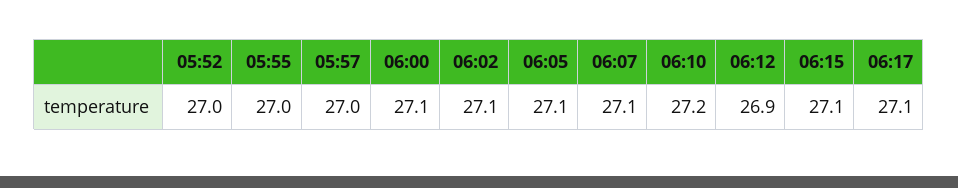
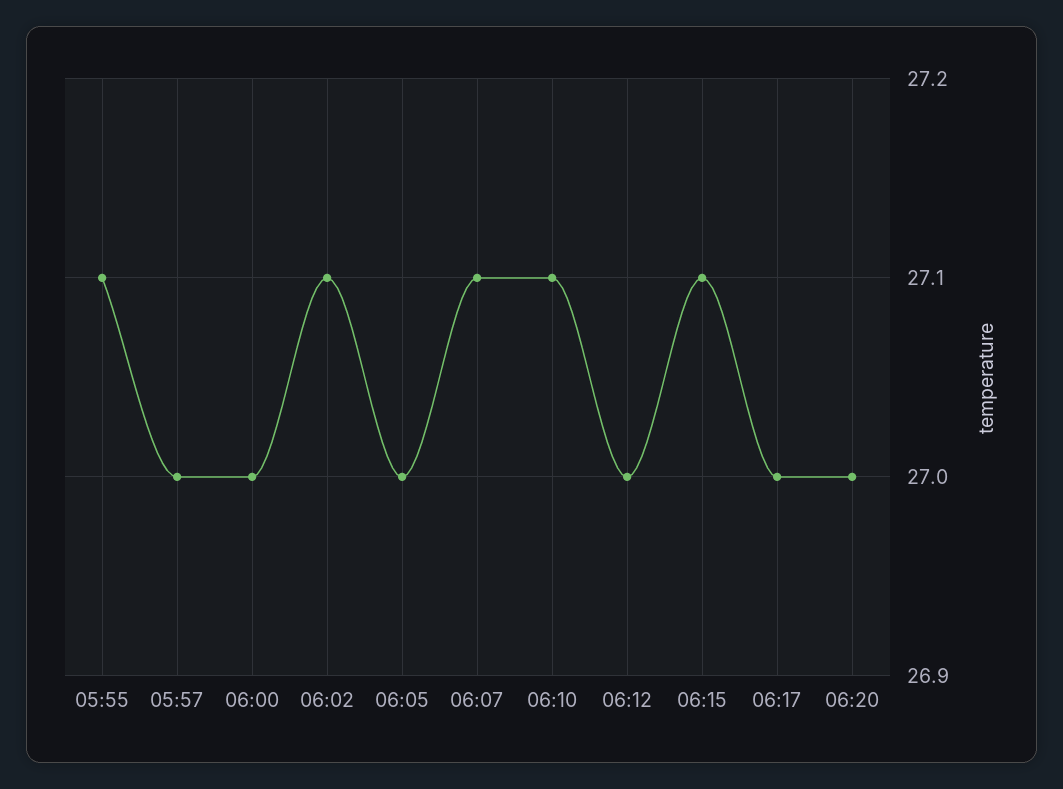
05:52: 27 -> none
05:55: 27 -> 27.1
06:00: 27.1 -> 27
06:05: 27.1 -> 27
06:10: 27.2 -> 27.1
06:12: 26.9 -> 27
06:17: 27.1 -> 27
06:20: none -> 27

